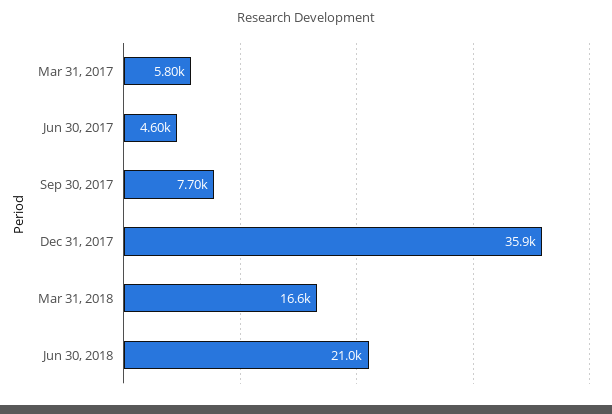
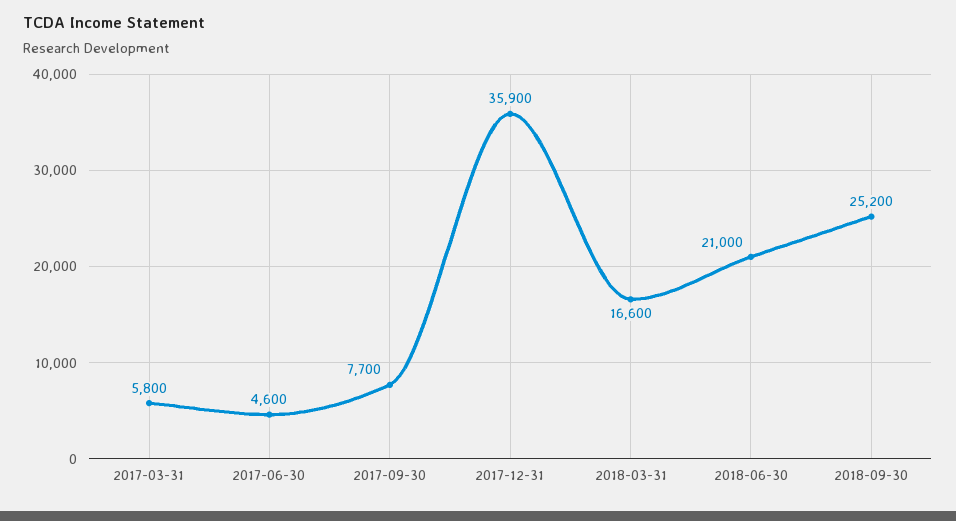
2018-09-30: none -> 25200

